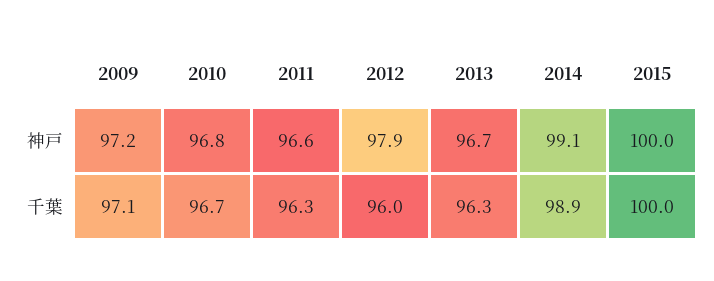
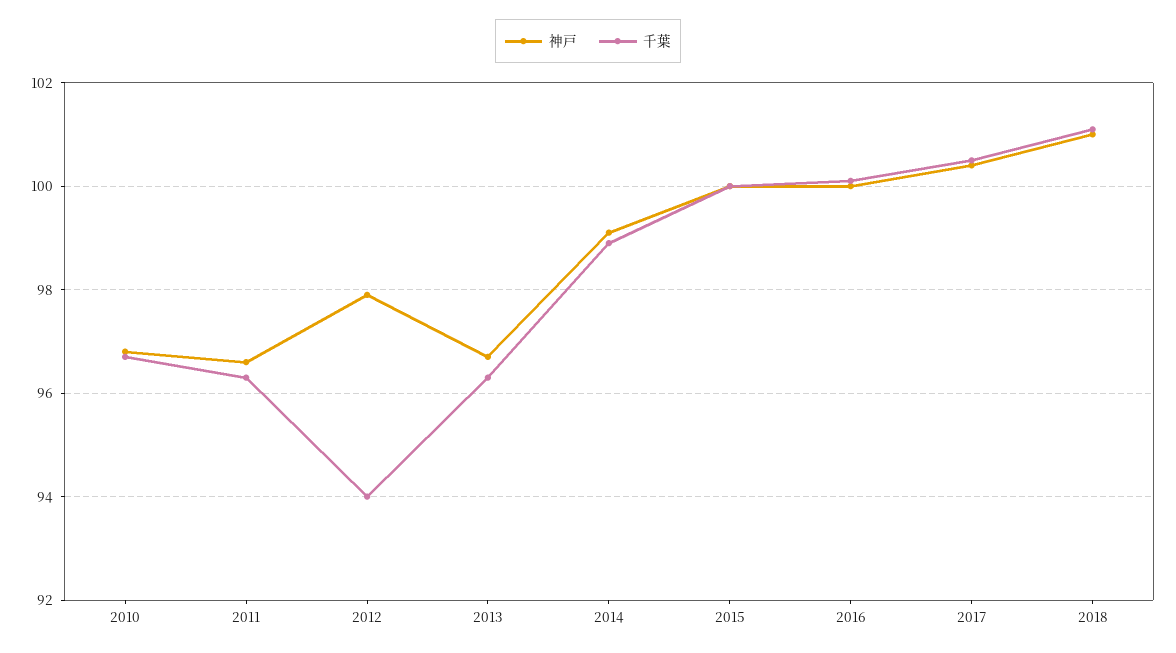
神戸, 2009: 97.2 -> none
千葉, 2009: 97.1 -> none
千葉, 2012: 96 -> 94
神戸, 2016: none -> 100
千葉, 2016: none -> 100
神戸, 2017: none -> 100.5
千葉, 2017: none -> 100.5
神戸, 2018: none -> 101
千葉, 2018: none -> 101

